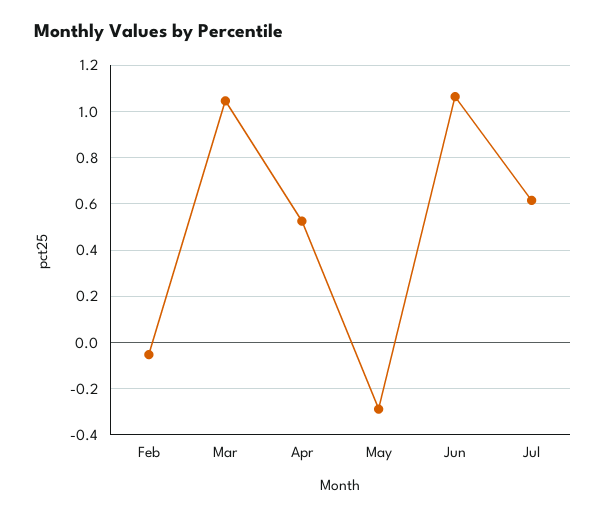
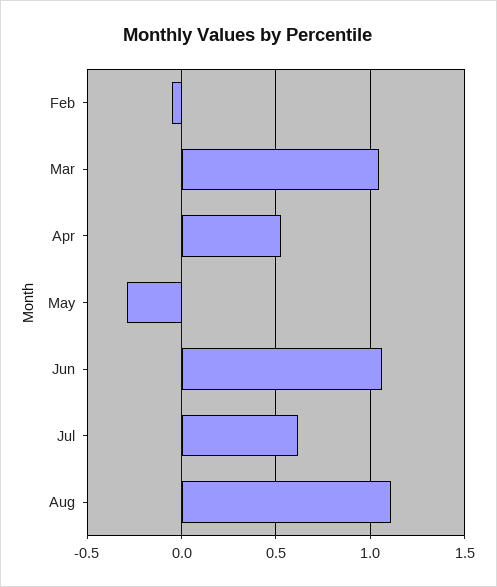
Aug: none -> 1.1

